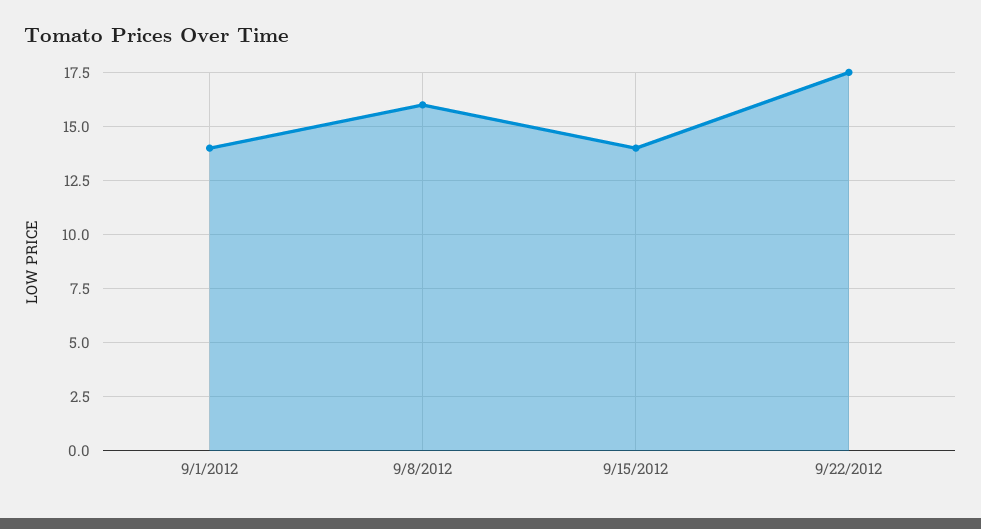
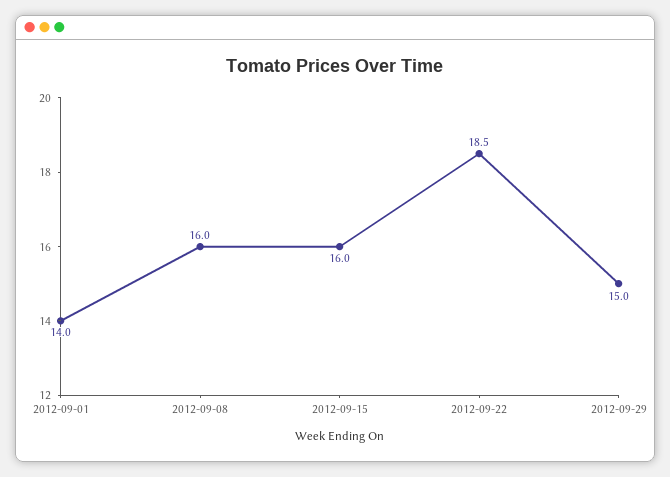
9/15/2012: 14 -> 16
9/22/2012: 17.5 -> 18.5
2012-09-29: none -> 15

